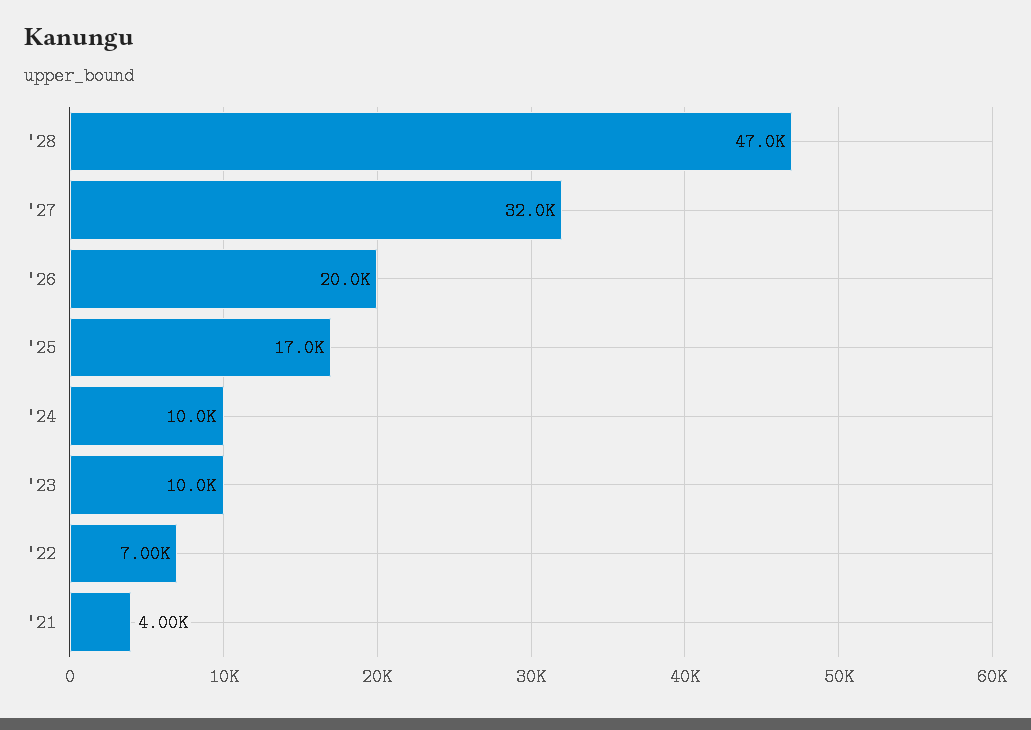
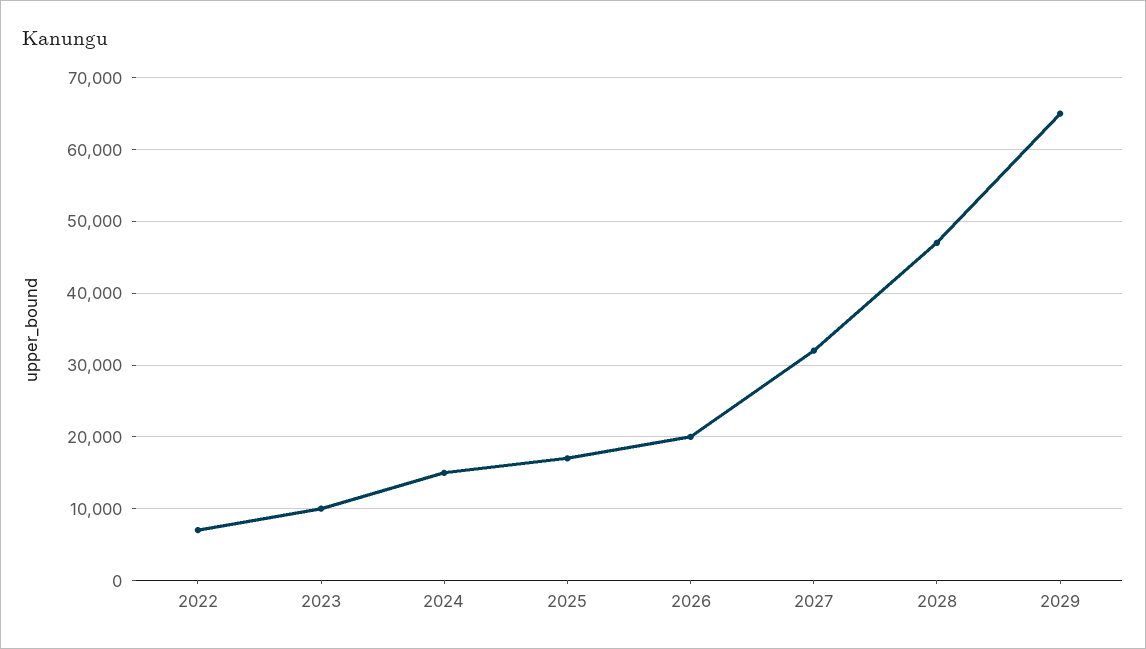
'24: 10000 -> 15000
'21: 4000 -> none
2029: none -> 65000

